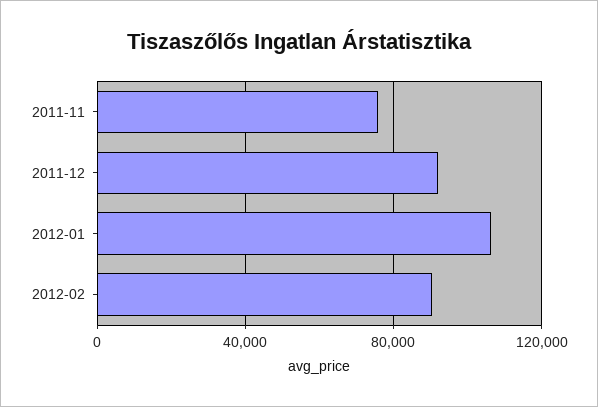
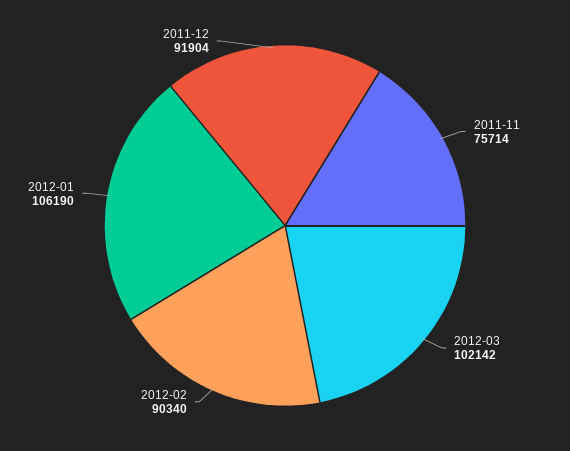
2012-03: none -> 102142

